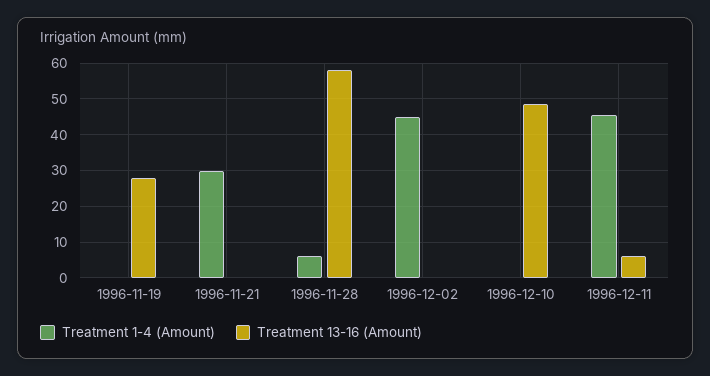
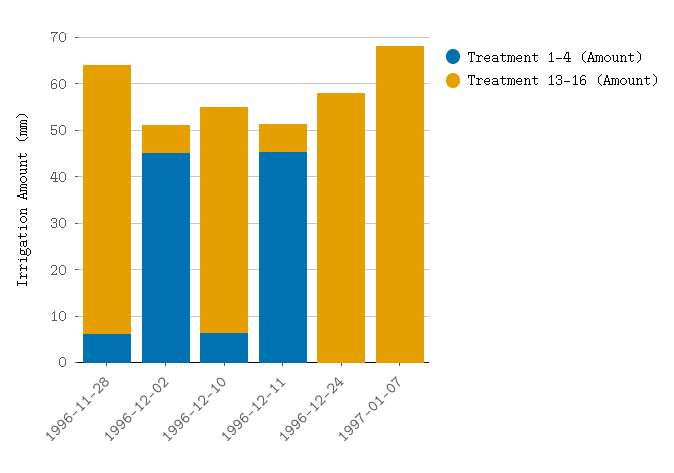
Treatment 1-4 (Amount), 1996-11-19: 0 -> none
Treatment 13-16 (Amount), 1996-11-19: 28 -> none
Treatment 1-4 (Amount), 1996-11-21: 30 -> none
Treatment 13-16 (Amount), 1996-11-21: 0 -> none
Treatment 13-16 (Amount), 1996-12-02: 0 -> 6
Treatment 1-4 (Amount), 1996-12-10: 0 -> 6
Treatment 1-4 (Amount), 1996-12-24: none -> 0
Treatment 13-16 (Amount), 1996-12-24: none -> 58
Treatment 1-4 (Amount), 1997-01-07: none -> 0
Treatment 13-16 (Amount), 1997-01-07: none -> 68

